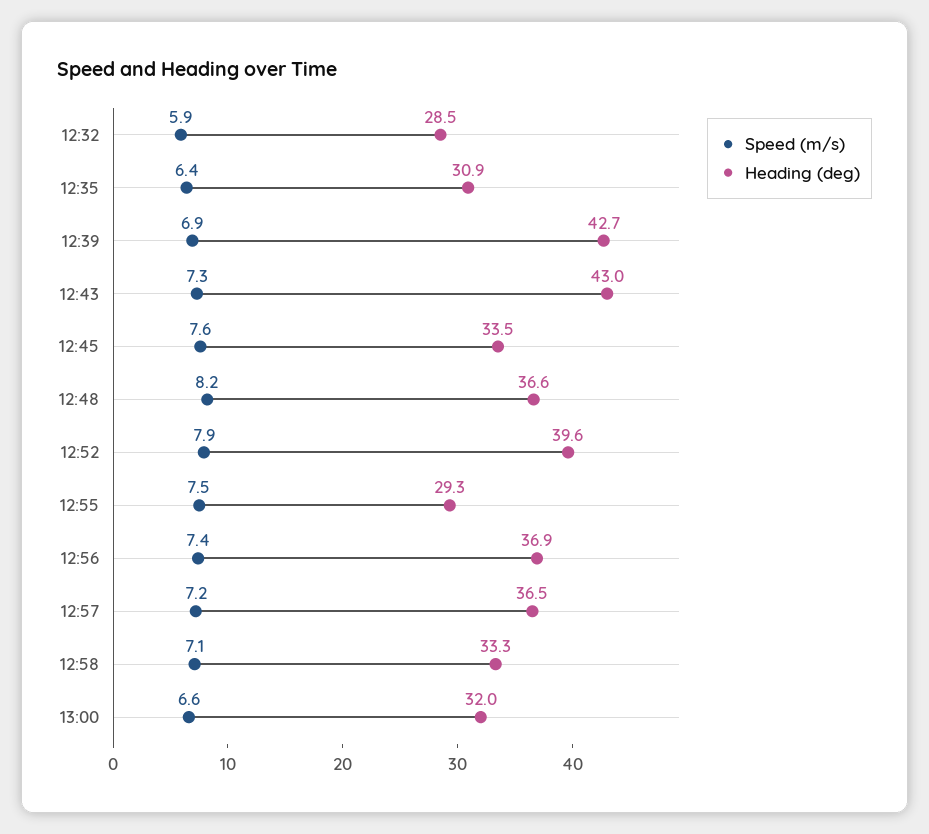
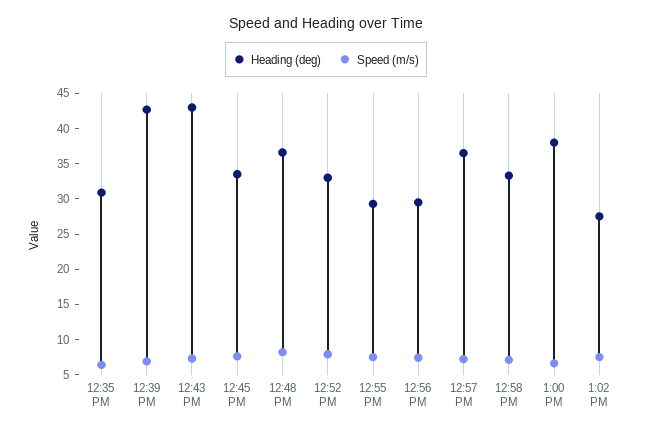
Speed (m/s), 12:32: 5.9 -> none
Heading (deg), 12:32: 28.5 -> none
Heading (deg), 12:52: 39.6 -> 32.5
Heading (deg), 12:56: 36.9 -> 30
Heading (deg), 13:00: 32 -> 37.5
Heading (deg), 1:02 PM: none -> 27.5
Speed (m/s), 1:02 PM: none -> 7.5

